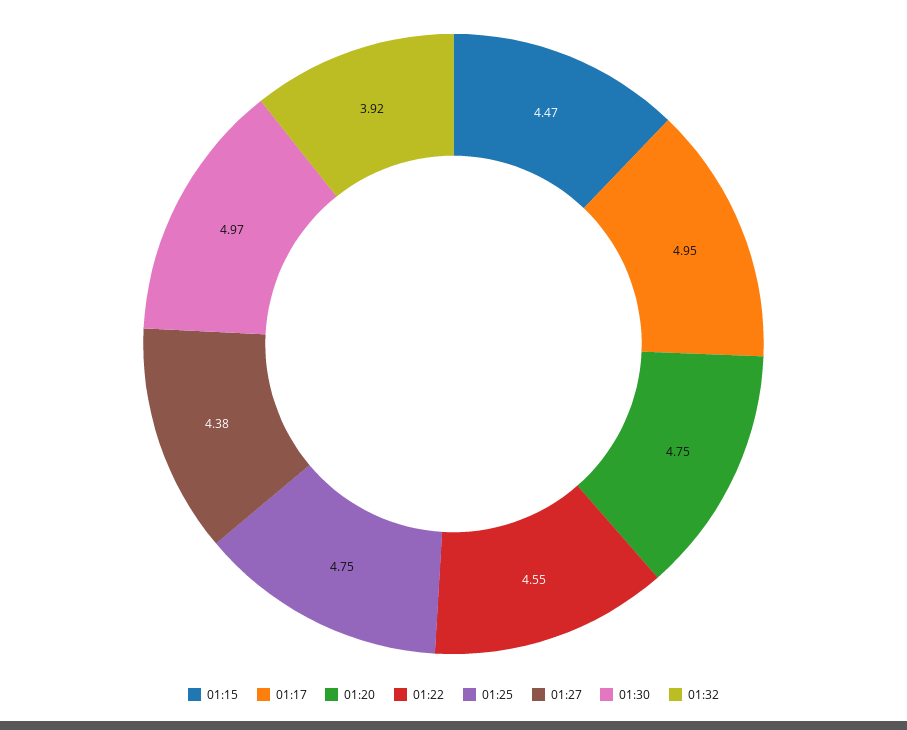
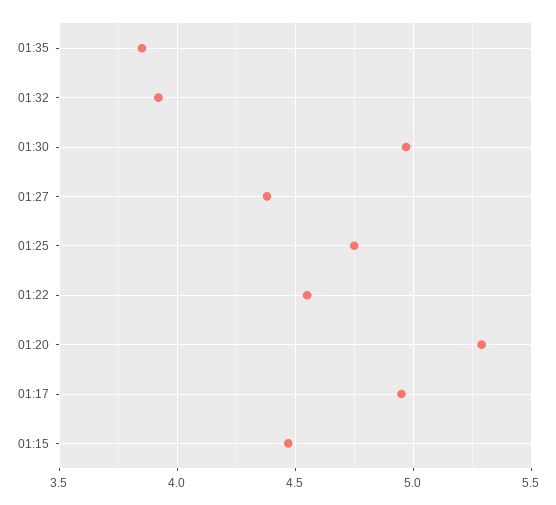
01:20: 4.75 -> 5.3
01:35: none -> 3.85

